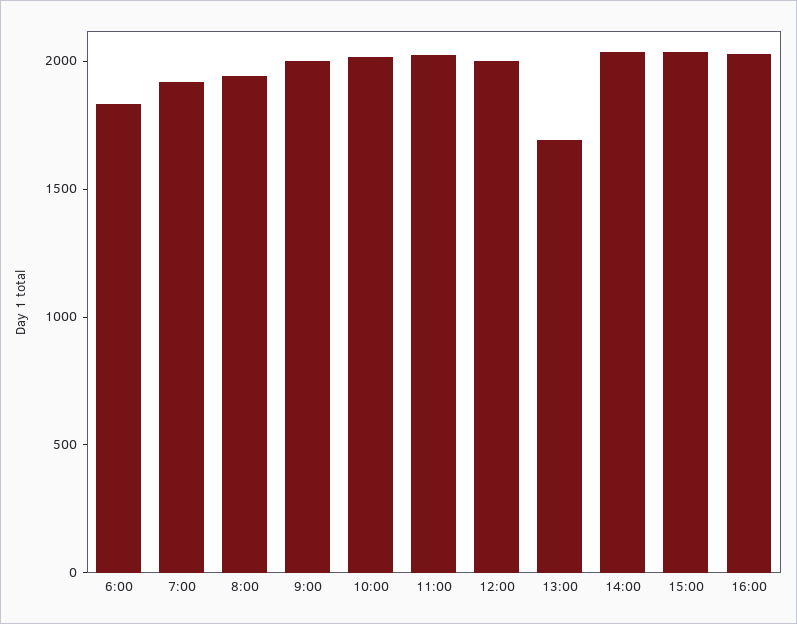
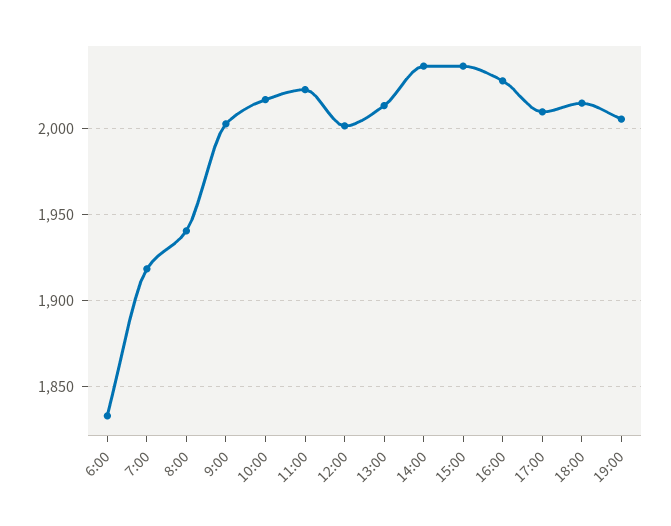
13:00: 1700 -> 2015
17:00: none -> 2010
18:00: none -> 2015
19:00: none -> 2005

